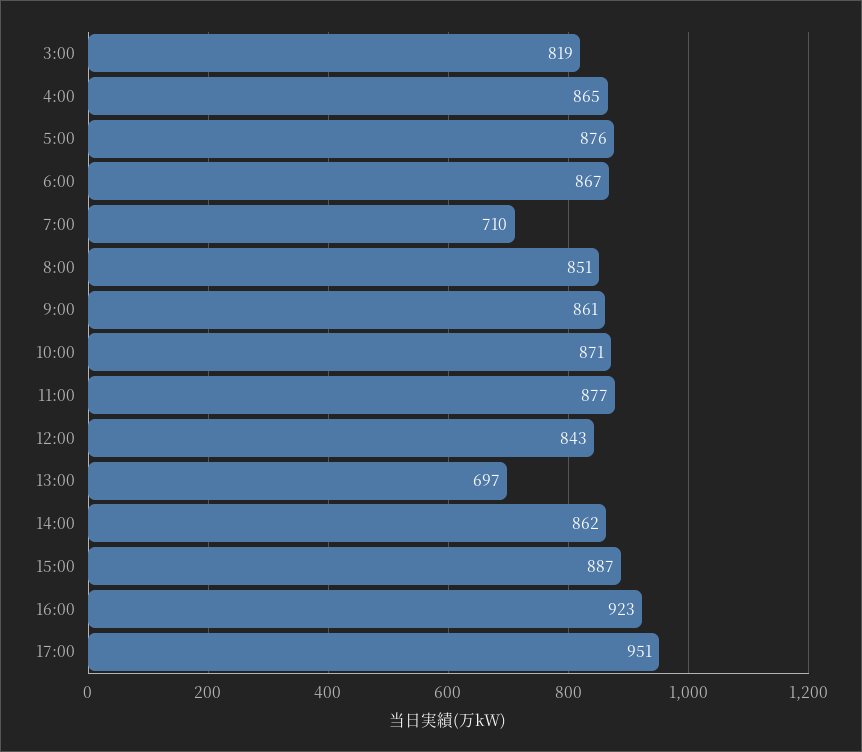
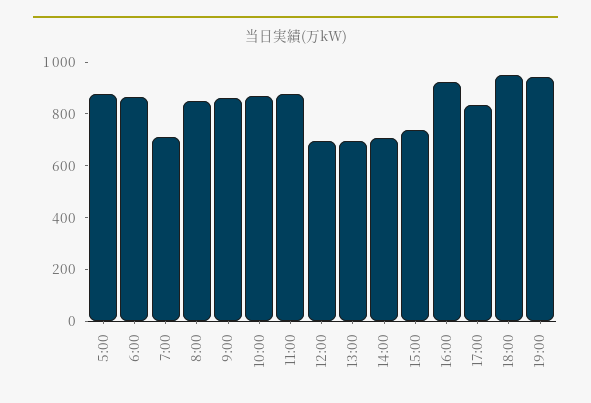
3:00: 819 -> none
4:00: 865 -> none
12:00: 843 -> 700
14:00: 862 -> 700
15:00: 887 -> 750
17:00: 951 -> 850
18:00: none -> 950
19:00: none -> 950

